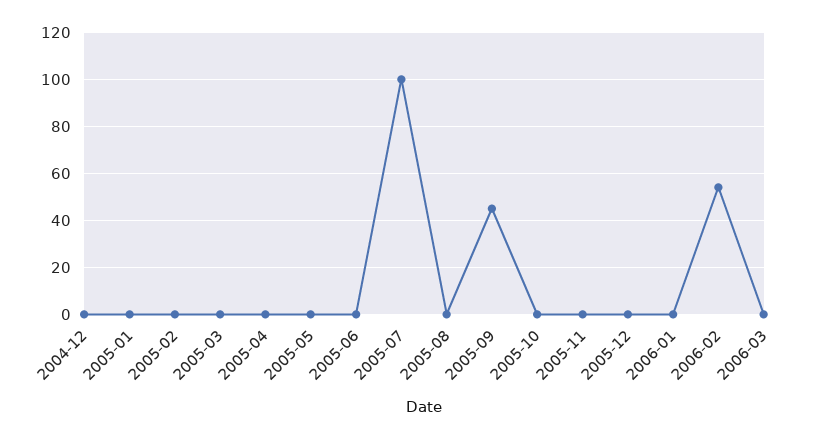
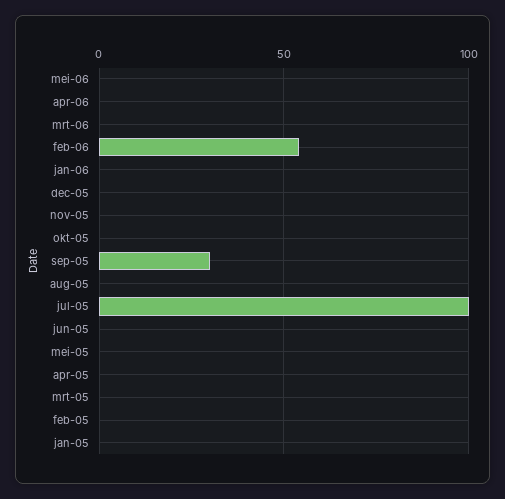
2004-12: 0 -> none
2005-09: 45 -> 30
mei-06: none -> 0
apr-06: none -> 0

